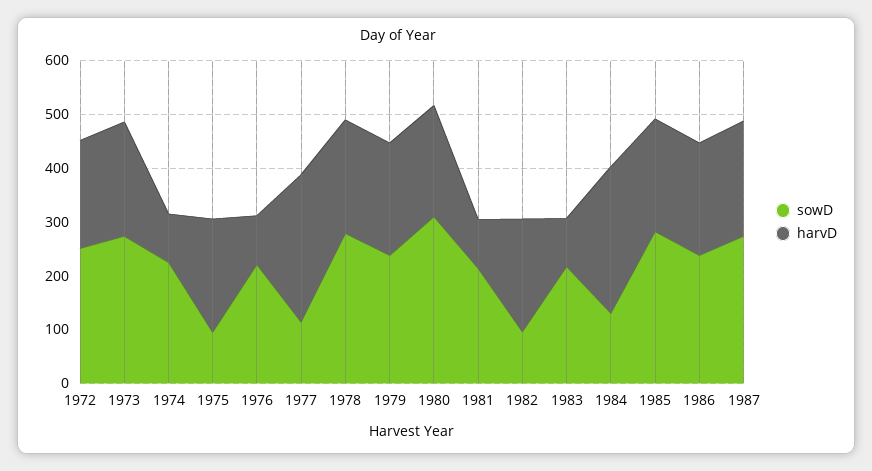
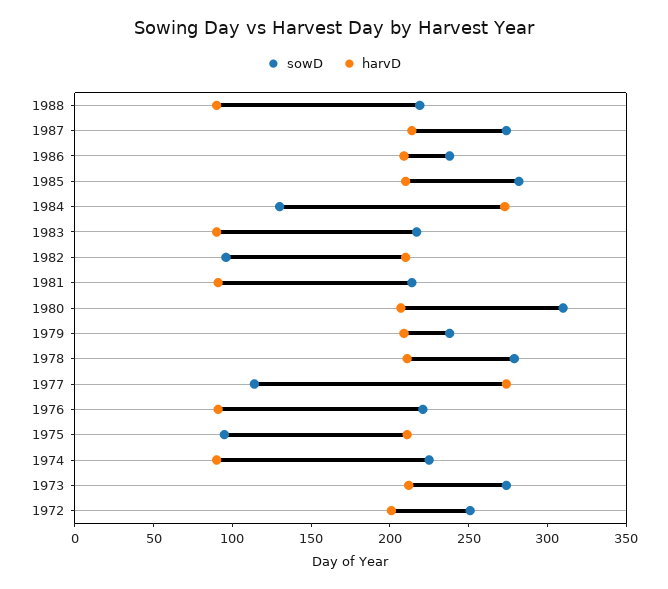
sowD, 1988: none -> 220
harvD, 1988: none -> 90

